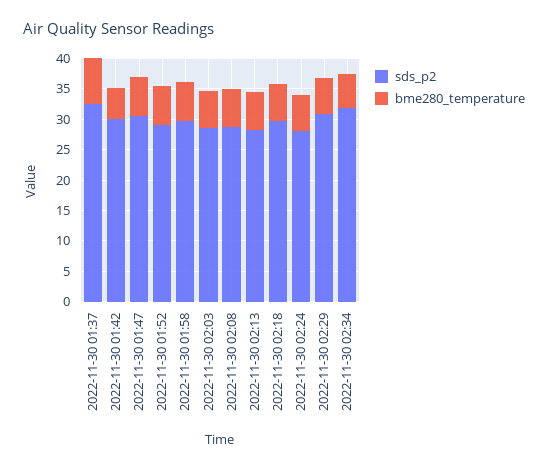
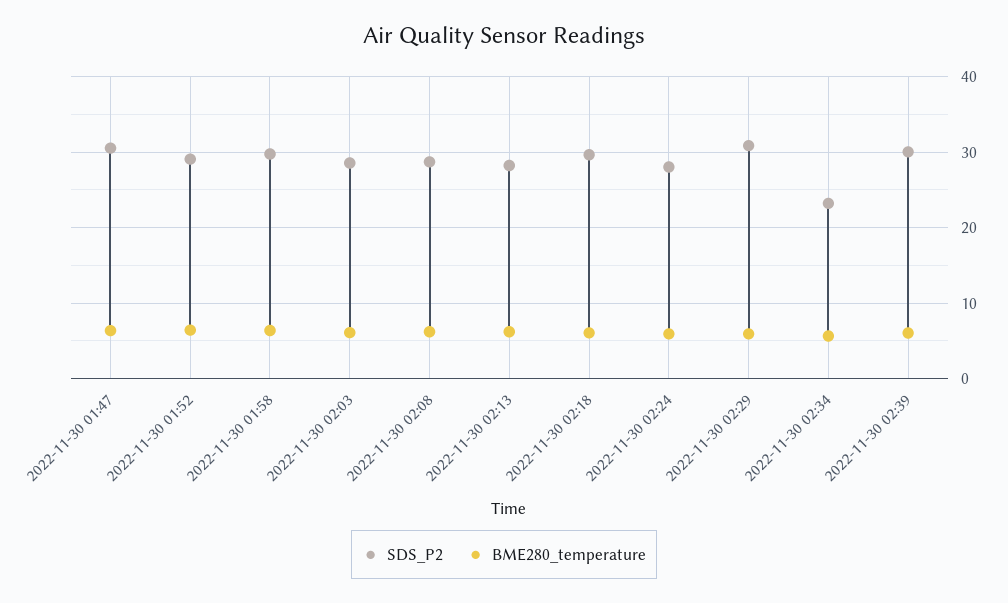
sds_p2, 2022-11-30 01:37: 32.5 -> none
bme280_temperature, 2022-11-30 01:37: 7.5 -> none
sds_p2, 2022-11-30 01:42: 30 -> none
bme280_temperature, 2022-11-30 01:42: 5 -> none
sds_p2, 2022-11-30 02:34: 32.5 -> 23
sds_p2, 2022-11-30 02:39: none -> 30
bme280_temperature, 2022-11-30 02:39: none -> 6

